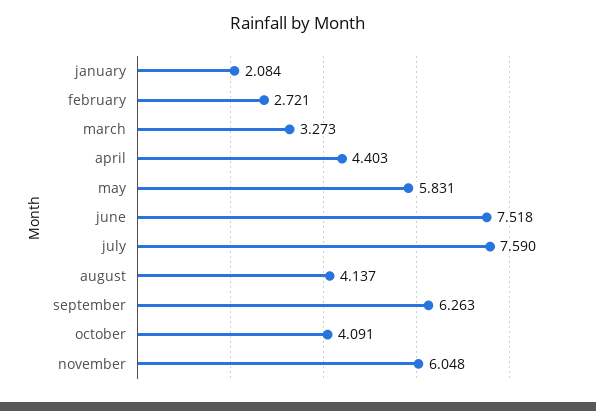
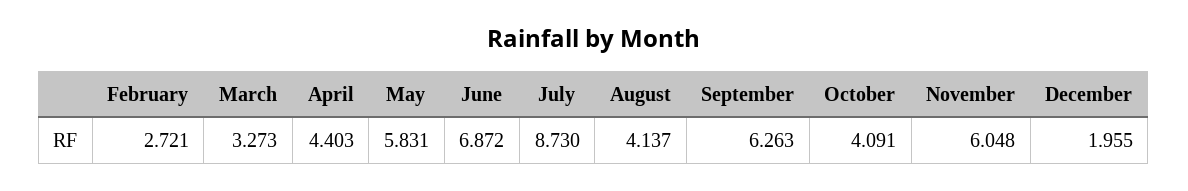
january: 2.084 -> none
june: 7.518 -> 6.872
july: 7.59 -> 8.73
December: none -> 1.955

